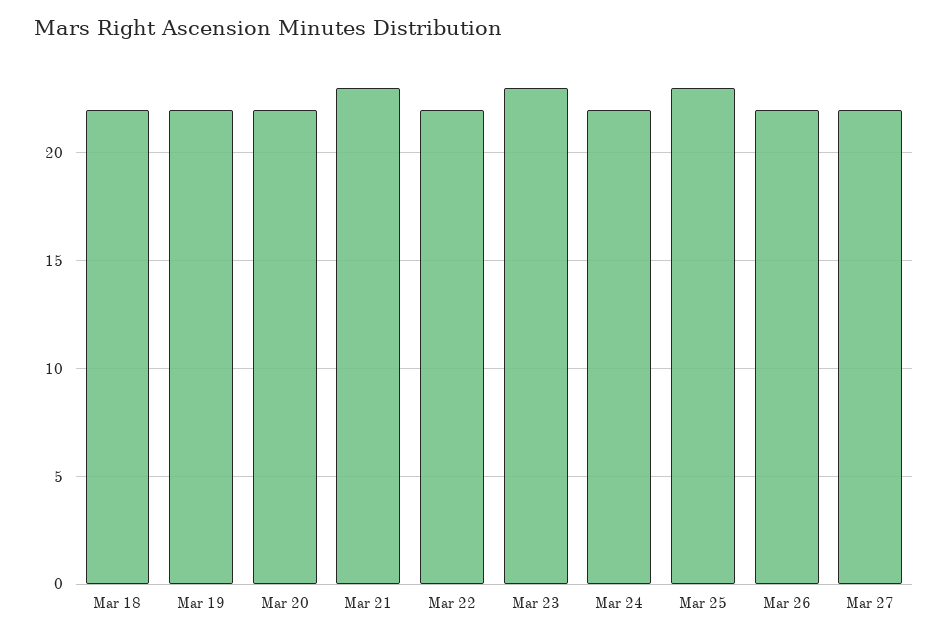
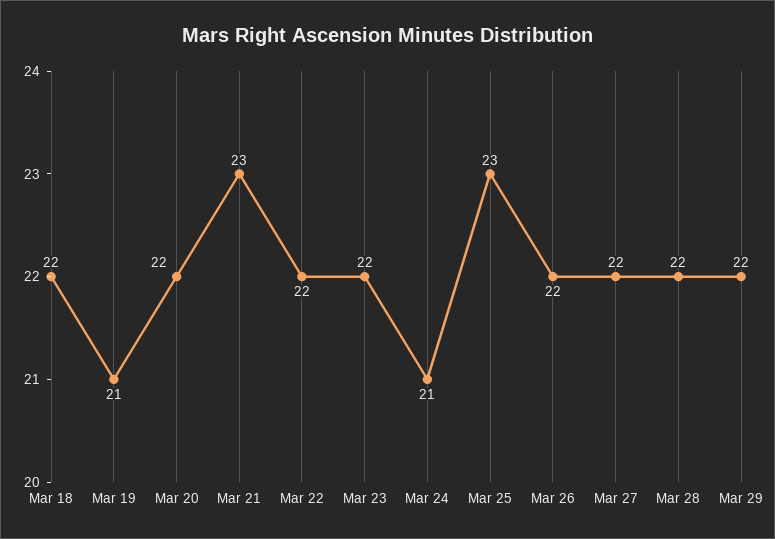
Mar 19: 22 -> 21
Mar 23: 23 -> 22
Mar 24: 22 -> 21
Mar 28: none -> 22
Mar 29: none -> 22

